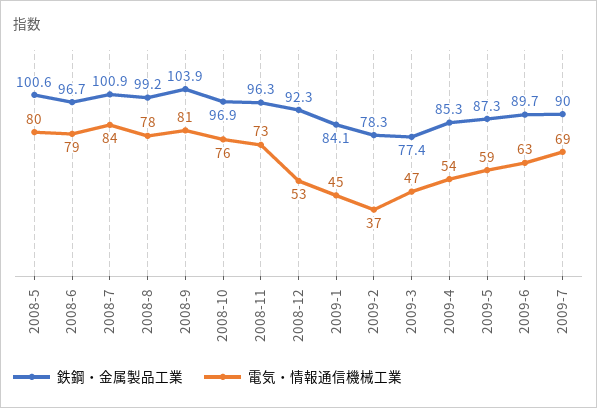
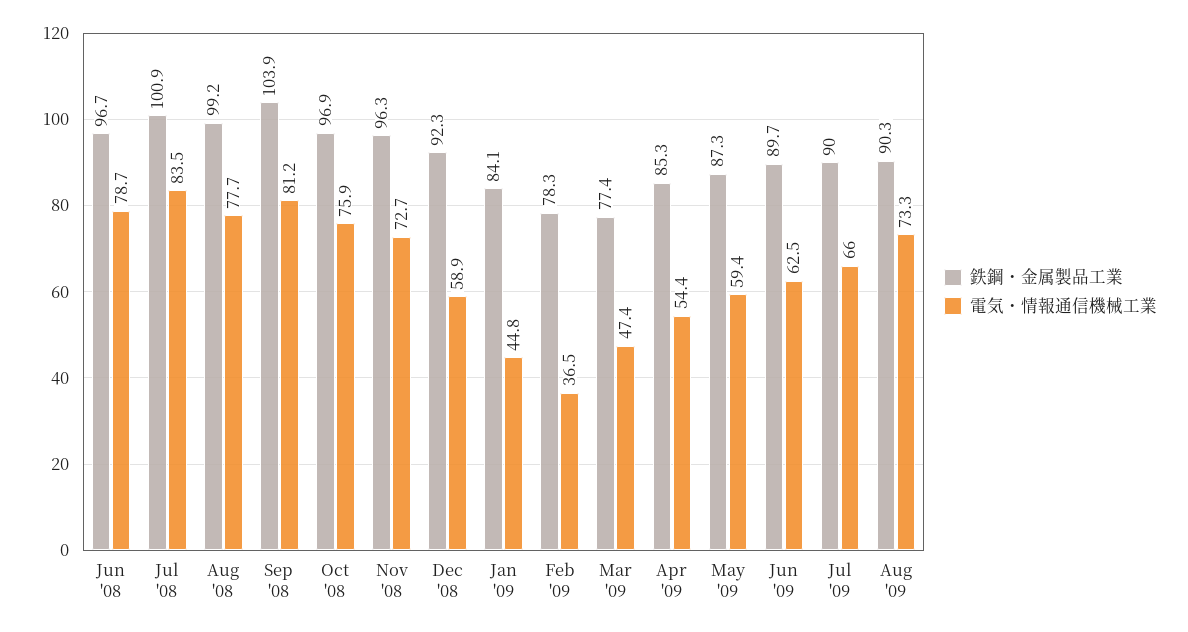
鉄鋼・金属製品工業, 2008-5: 100.6 -> none
電気・情報通信機械工業, 2008-5: 80 -> none
電気・情報通信機械工業, 2008-12: 53 -> 58.9
電気・情報通信機械工業, 2009-7: 69 -> 66
鉄鋼・金属製品工業, Aug '09: none -> 90.3
電気・情報通信機械工業, Aug '09: none -> 73.3

